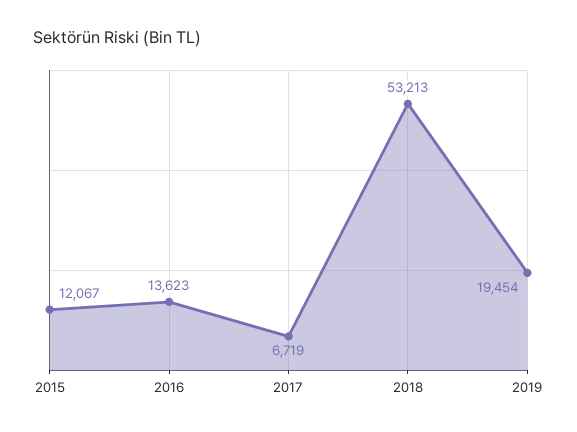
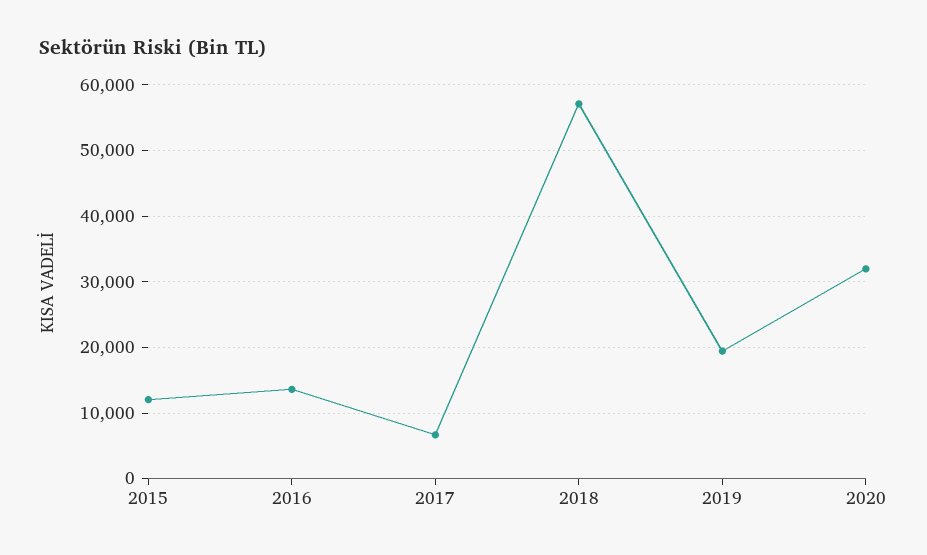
2018: 53213 -> 57000
2020: none -> 32000

